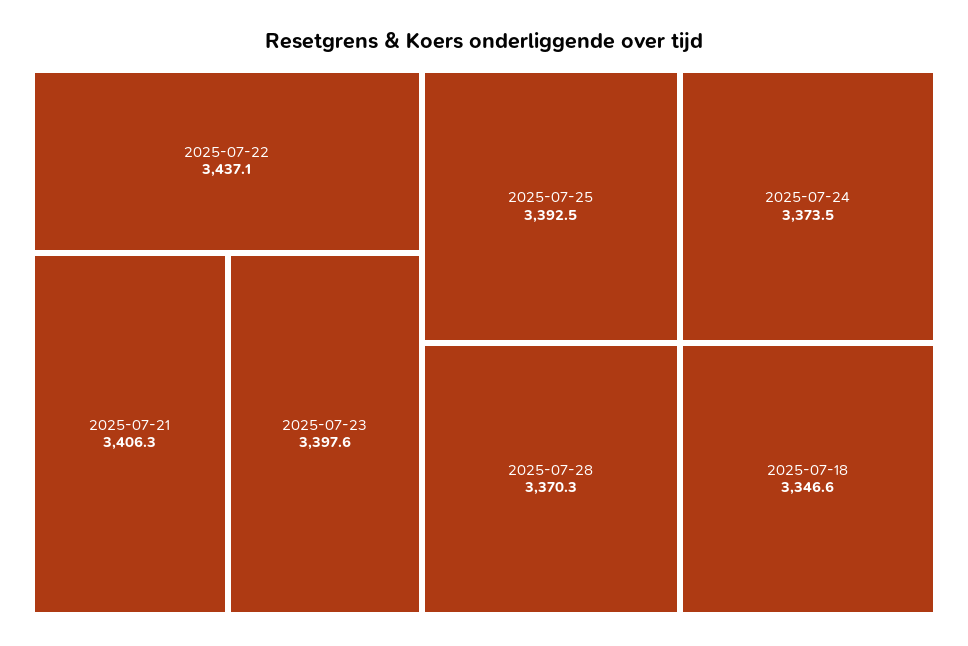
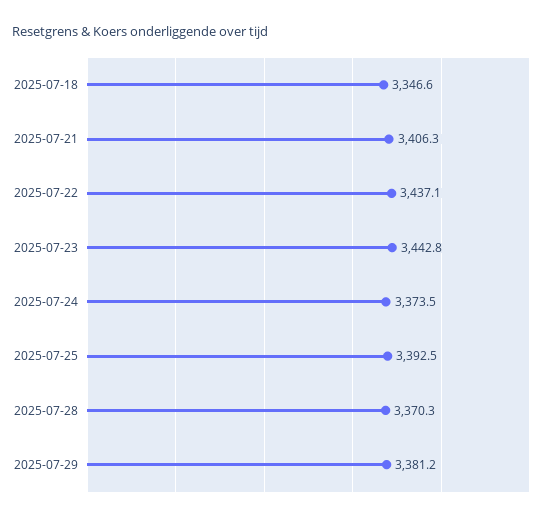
2025-07-23: 3397.6 -> 3442.8
2025-07-29: none -> 3381.2

